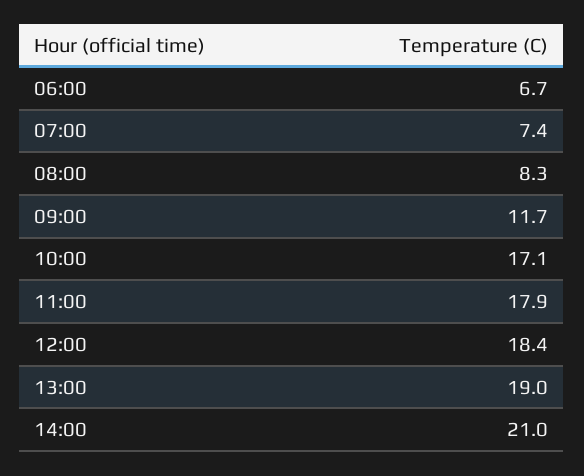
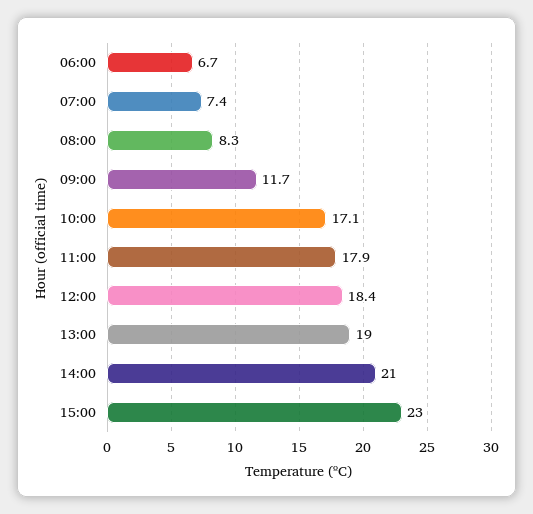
15:00: none -> 23

